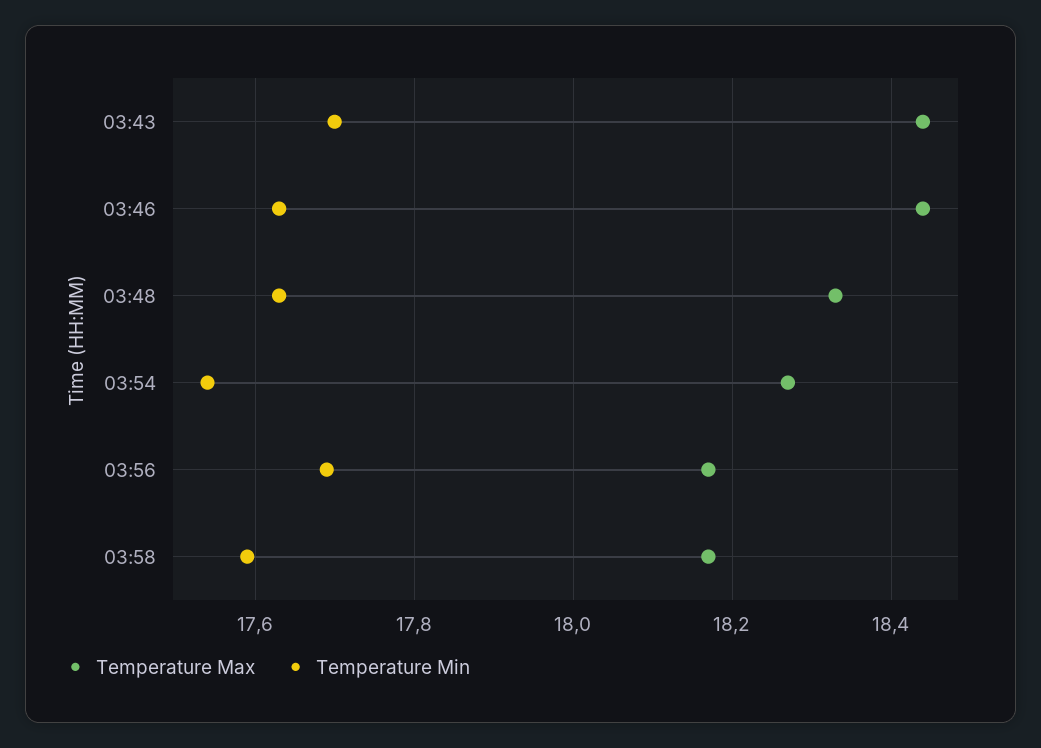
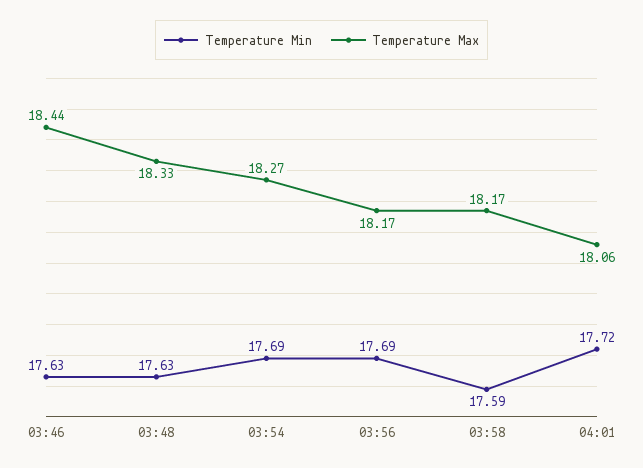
Temperature Max, 03:43: 18.45 -> none
Temperature Min, 03:43: 17.7 -> none
Temperature Min, 03:54: 17.55 -> 17.69
Temperature Min, 04:01: none -> 17.72
Temperature Max, 04:01: none -> 18.06

